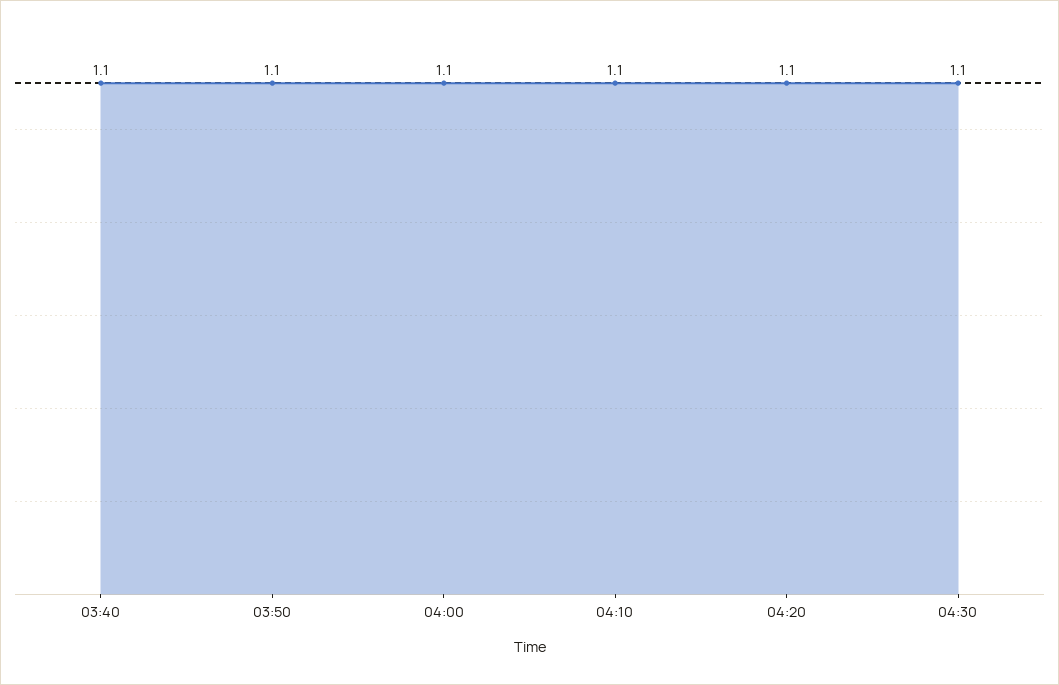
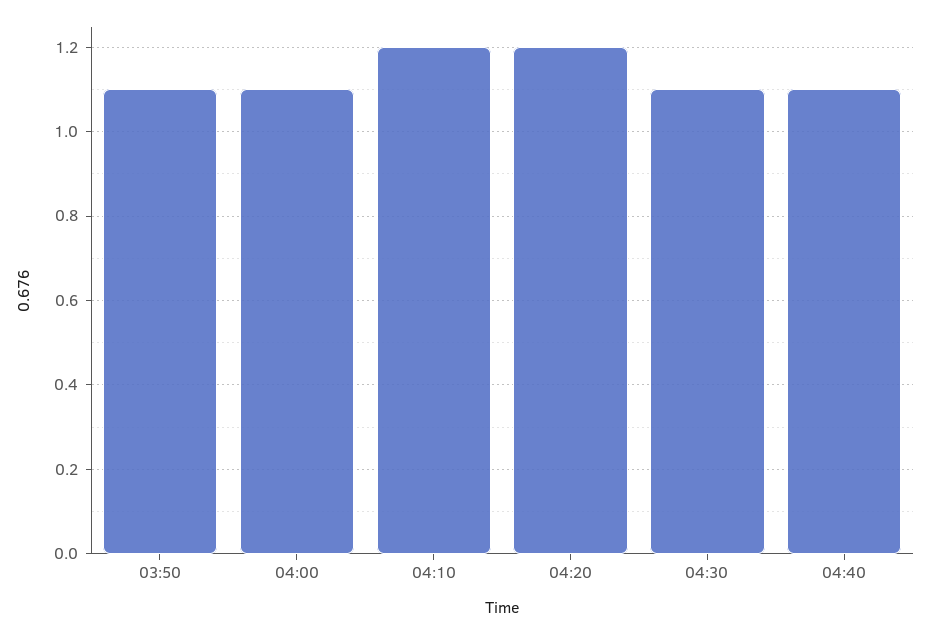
03:40: 1.1 -> none
04:10: 1.1 -> 1.2
04:20: 1.1 -> 1.2
04:40: none -> 1.1

